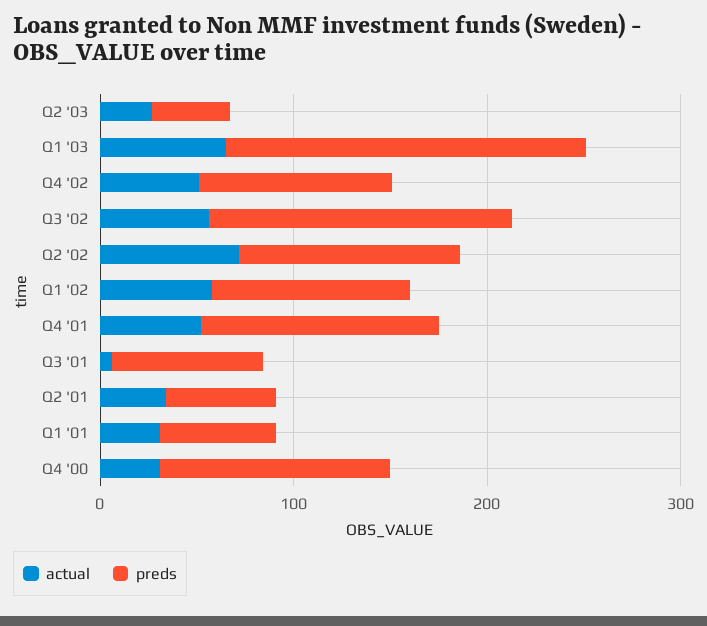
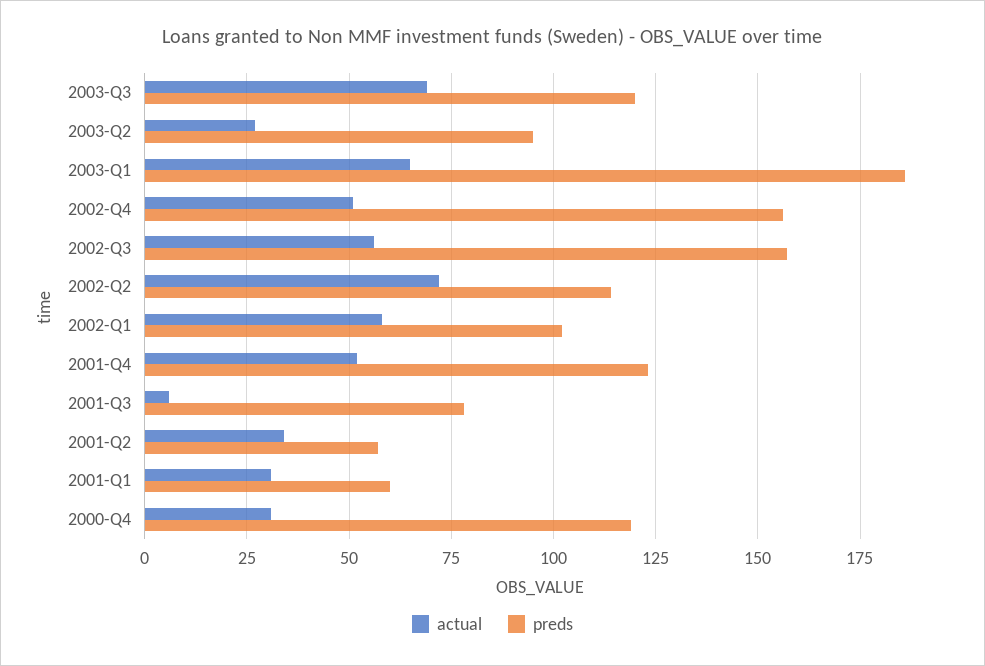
preds, Q2 '03: 40 -> 95
preds, Q4 '02: 100 -> 155
actual, 2003-Q3: none -> 70
preds, 2003-Q3: none -> 120

